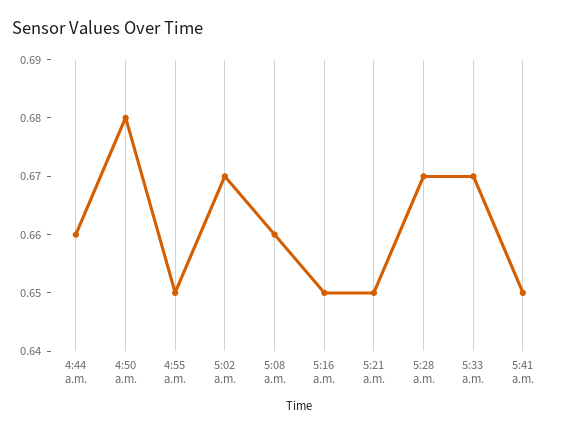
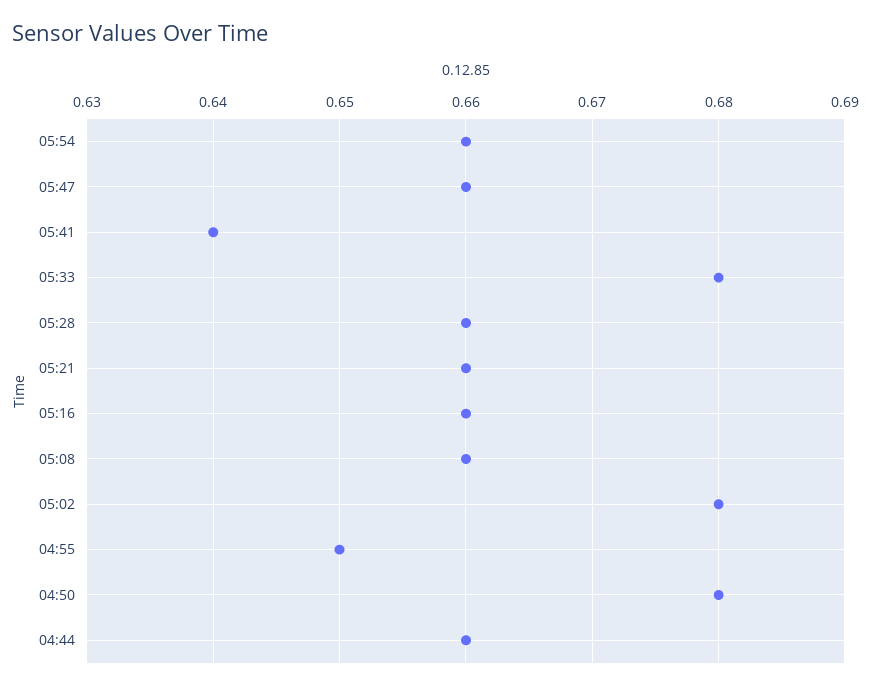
5:02 a.m.: 0.67 -> 0.68
5:16 a.m.: 0.65 -> 0.66
5:21 a.m.: 0.65 -> 0.66
5:28 a.m.: 0.67 -> 0.66
5:33 a.m.: 0.67 -> 0.68
5:41 a.m.: 0.65 -> 0.64
05:54: none -> 0.66
05:47: none -> 0.66

